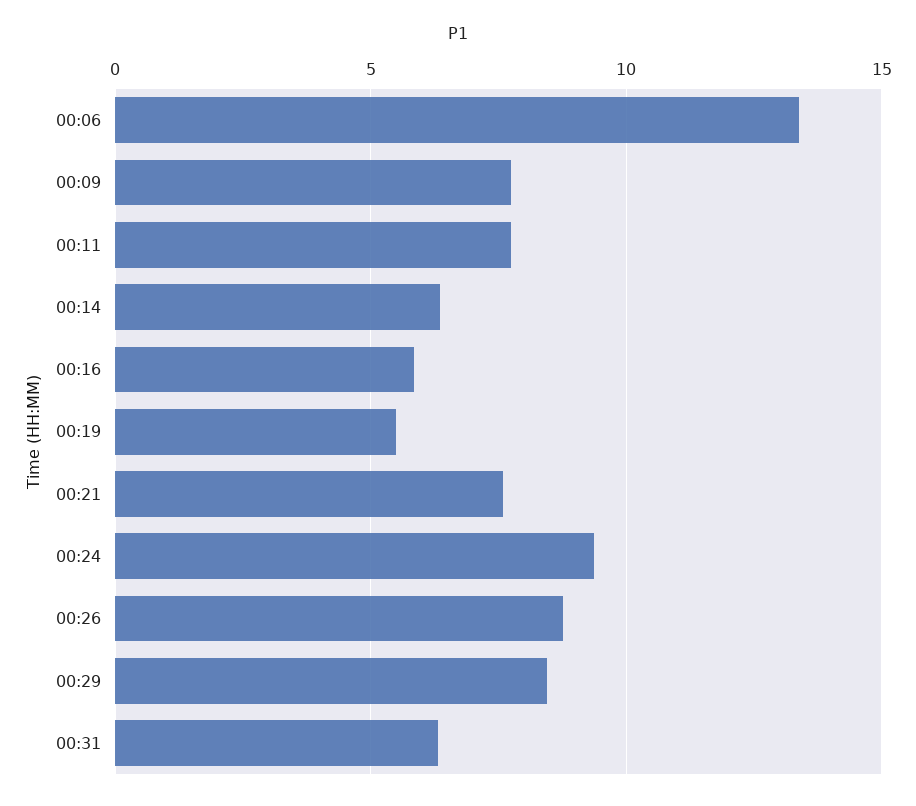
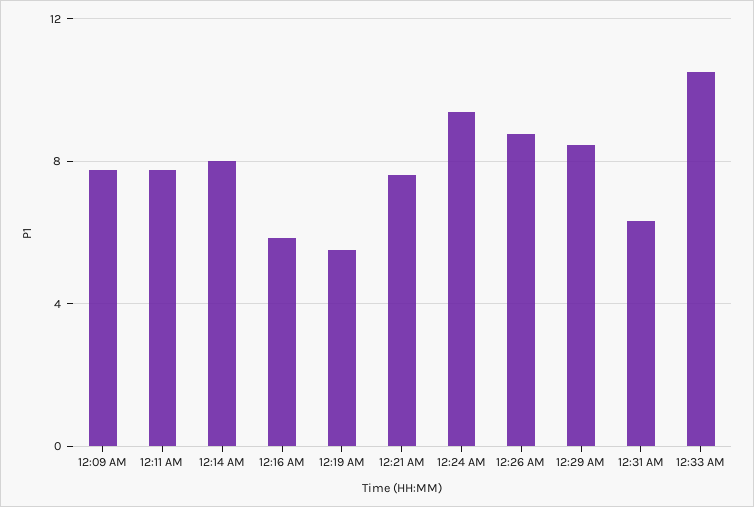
00:06: 13.5 -> none
00:14: 6.5 -> 8
12:33 AM: none -> 10.5

